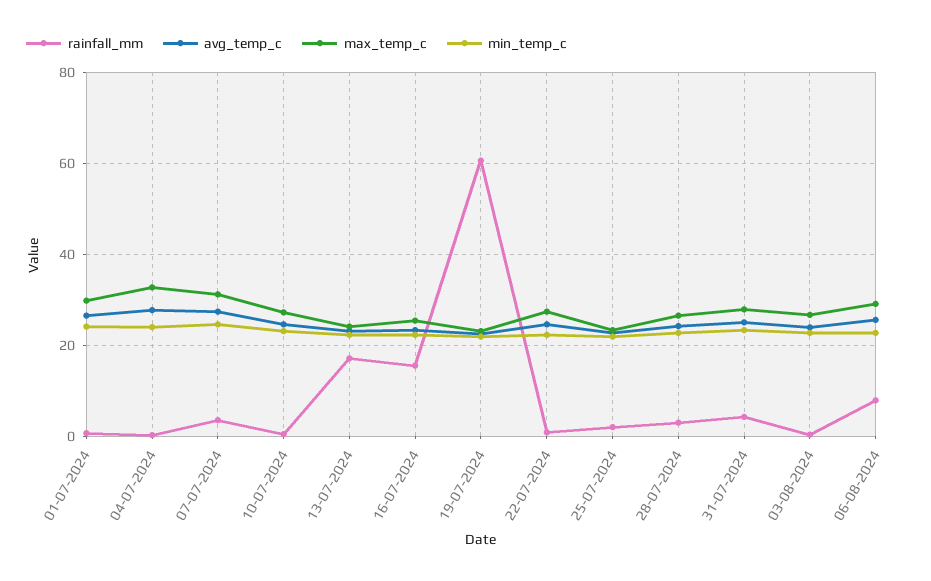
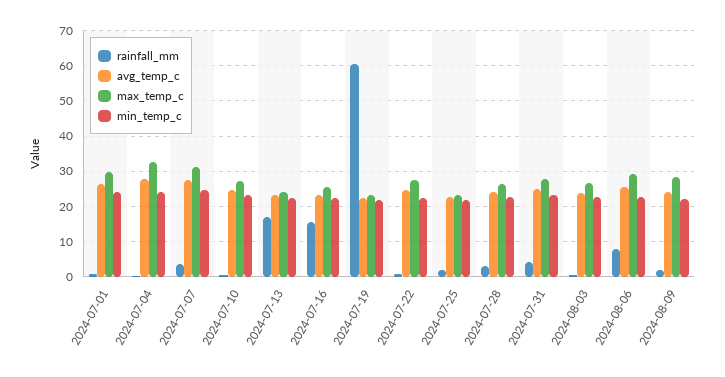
rainfall_mm, 2024-08-09: none -> 2
avg_temp_c, 2024-08-09: none -> 24
max_temp_c, 2024-08-09: none -> 28
min_temp_c, 2024-08-09: none -> 22

